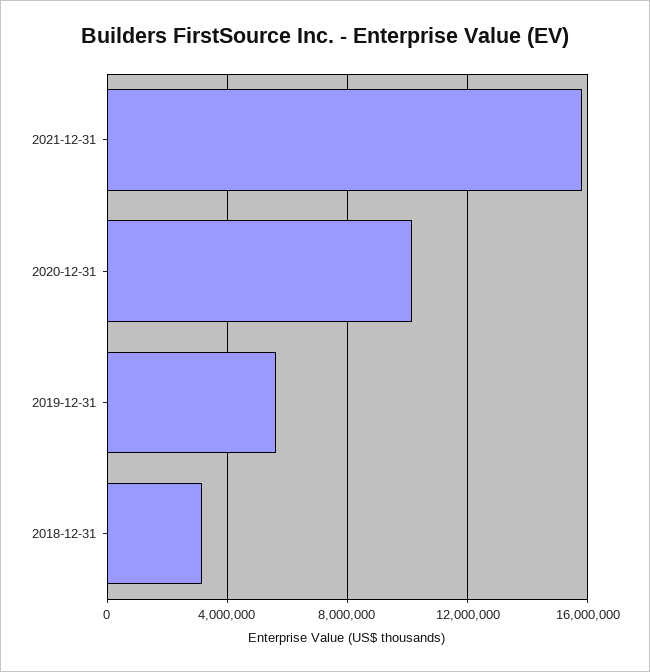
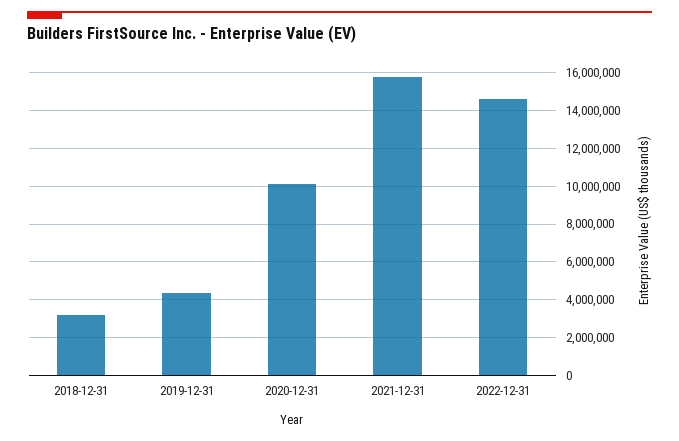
2019-12-31: 5500000 -> 4500000
2022-12-31: none -> 14500000

